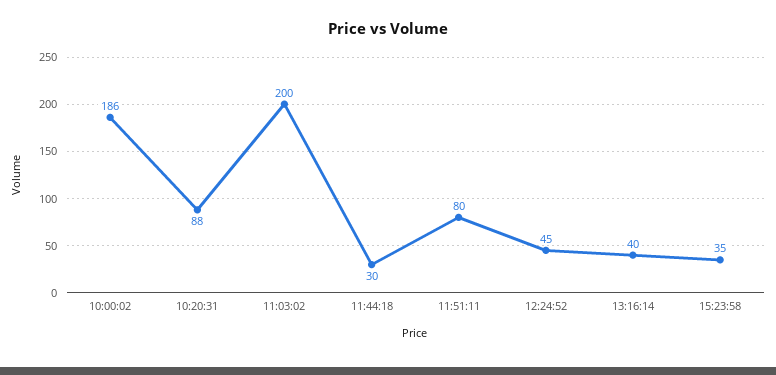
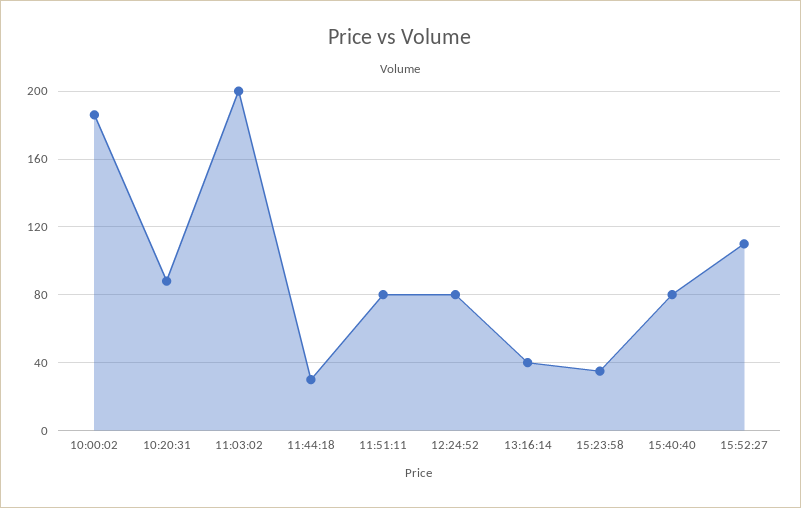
12:24:52: 45 -> 80
15:40:40: none -> 80
15:52:27: none -> 110

